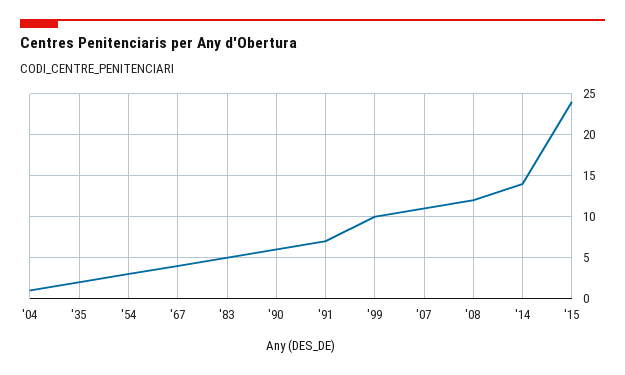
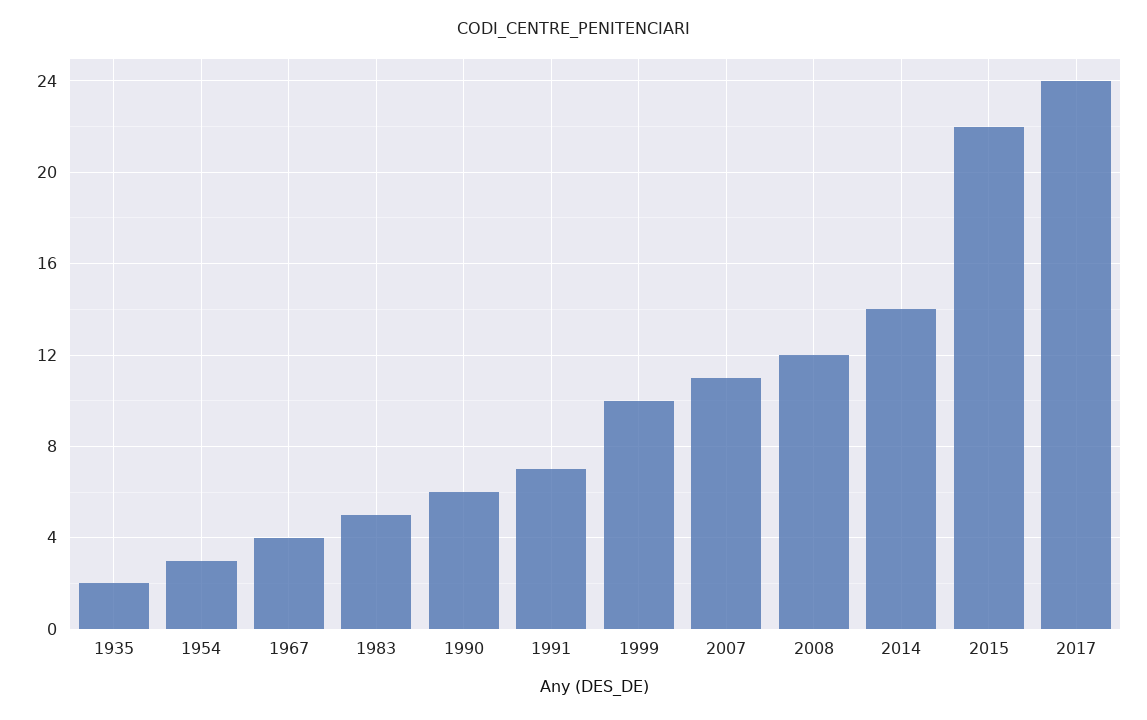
'04: 1 -> none
'15: 24 -> 22
2017: none -> 24

